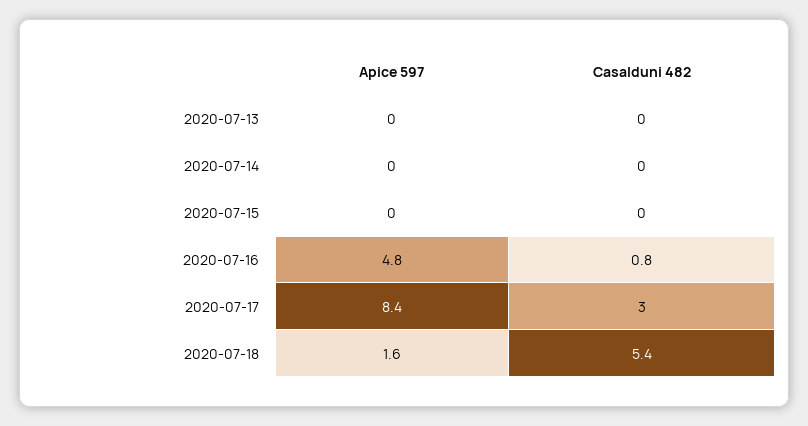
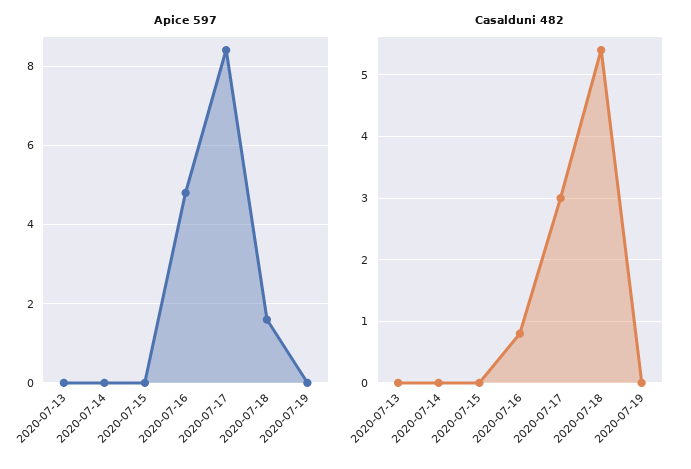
Apice 597, 2020-07-19: none -> 0
Casalduni 482, 2020-07-19: none -> 0

